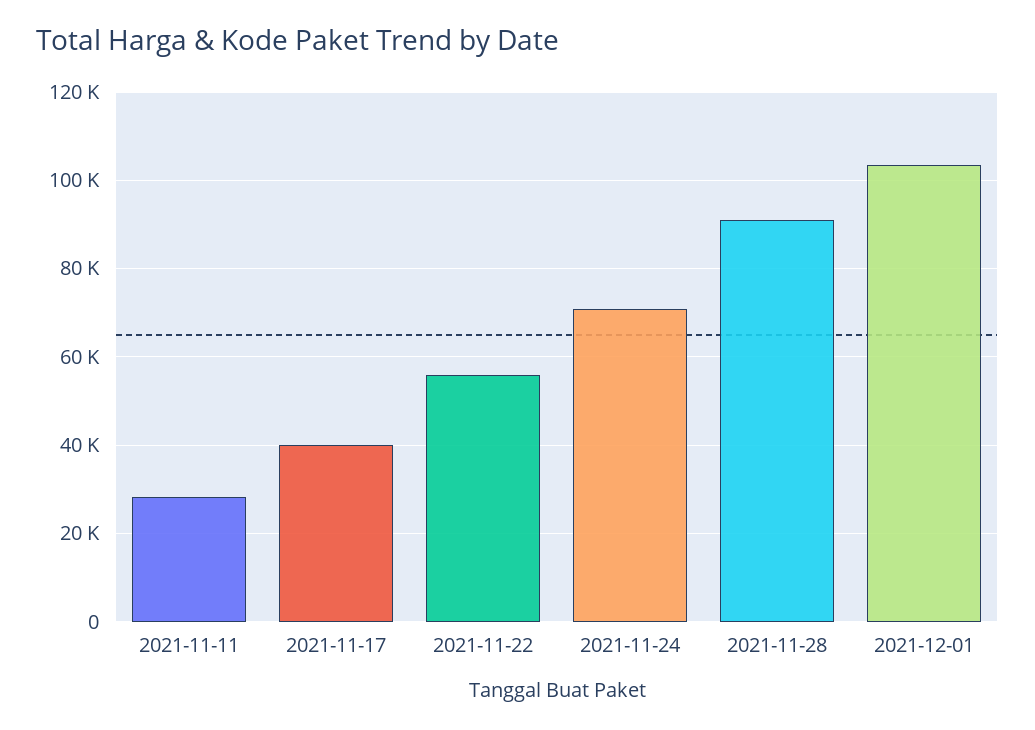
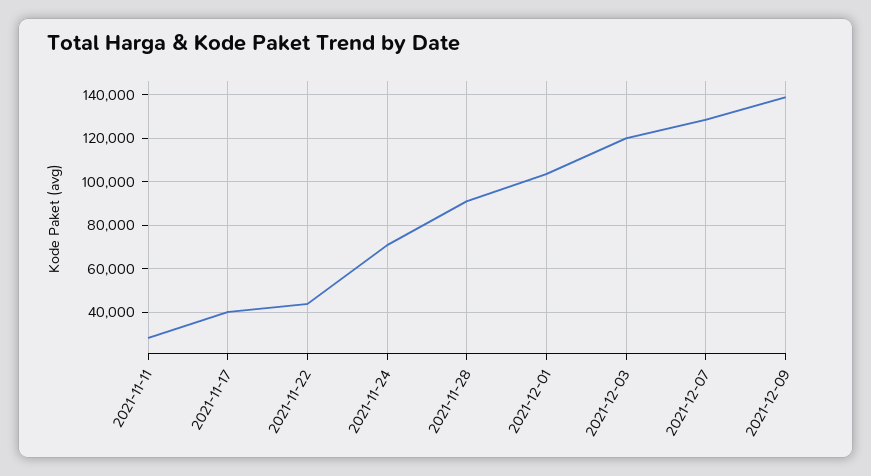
2021-11-22: 56000 -> 45000
2021-12-03: none -> 120000
2021-12-07: none -> 130000
2021-12-09: none -> 140000

